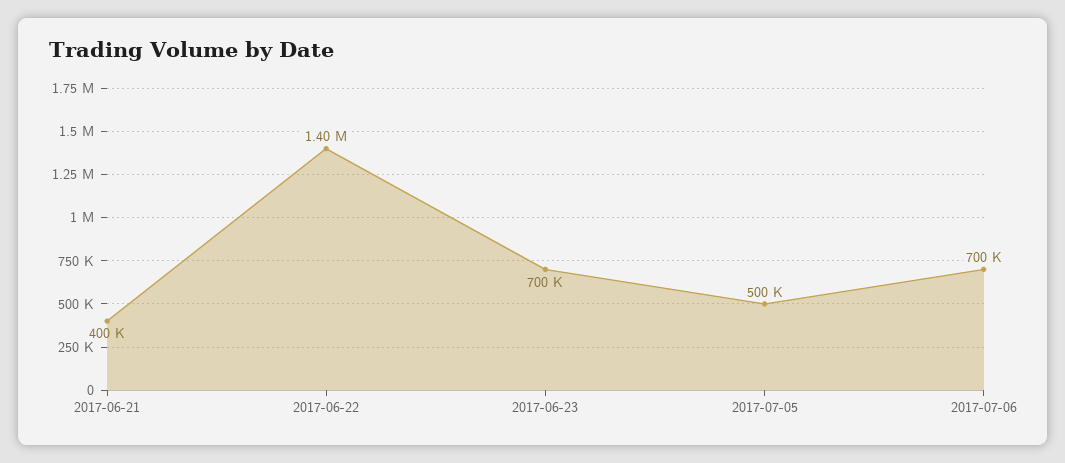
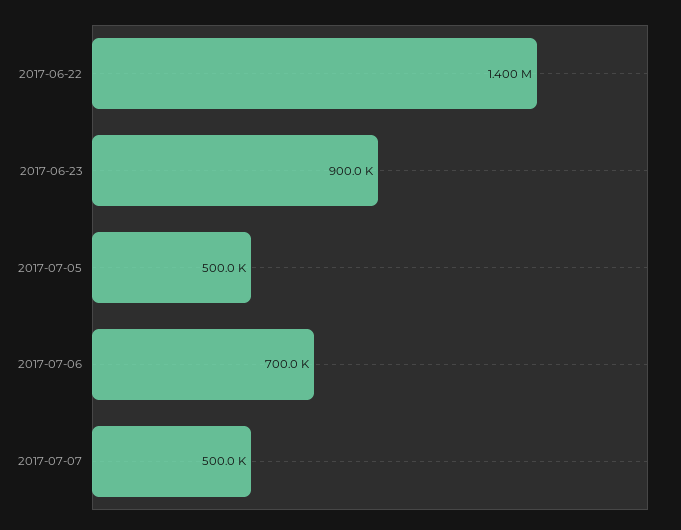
2017-06-21: 400000 -> none
2017-06-23: 700000 -> 900000
2017-07-07: none -> 500000

